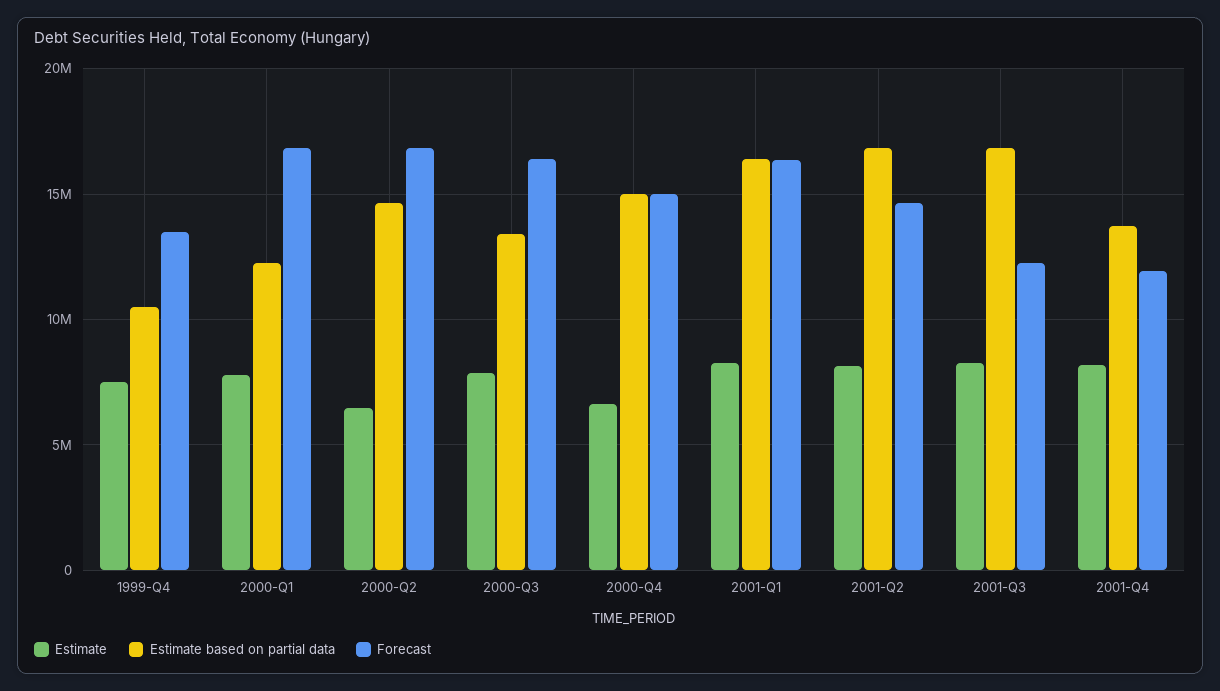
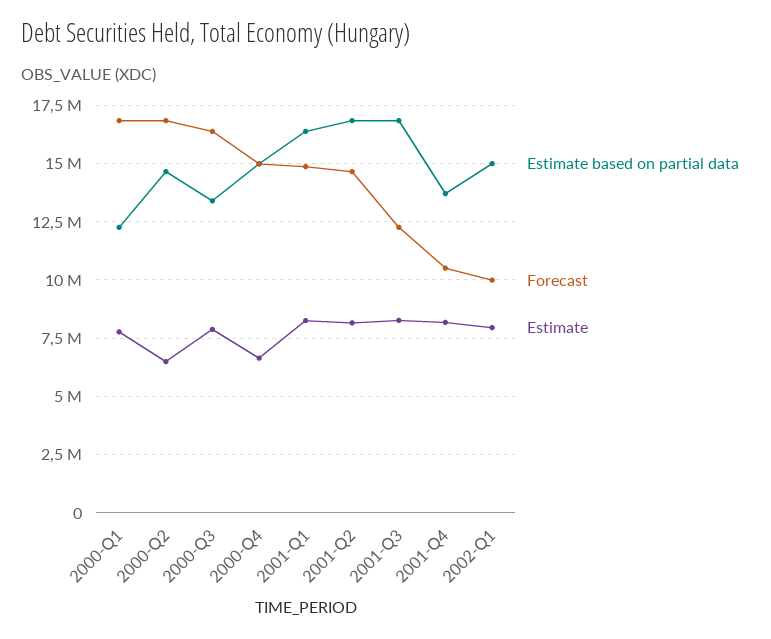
Estimate, 1999-Q4: 7500000 -> none
Estimate based on partial data, 1999-Q4: 10500000 -> none
Forecast, 1999-Q4: 13500000 -> none
Forecast, 2001-Q1: 16500000 -> 15000000
Forecast, 2001-Q4: 12000000 -> 10500000
Estimate based on partial data, 2002-Q1: none -> 15000000
Forecast, 2002-Q1: none -> 10000000
Estimate, 2002-Q1: none -> 8000000

